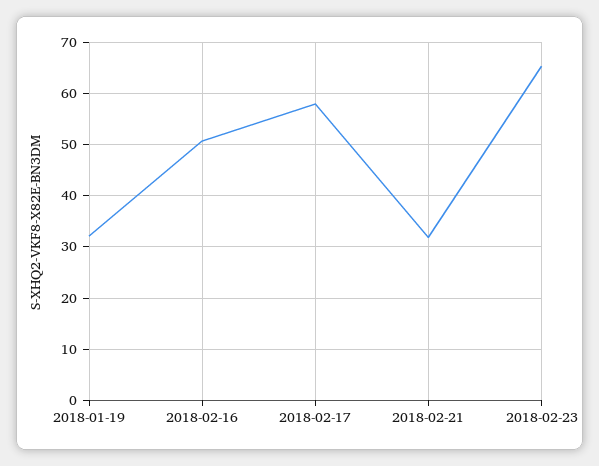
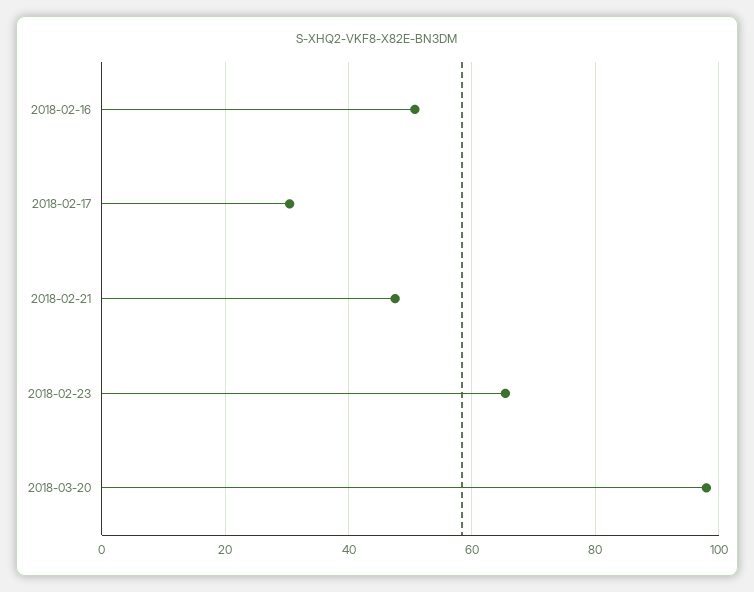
2018-01-19: 32 -> none
2018-02-17: 58 -> 30
2018-02-21: 32 -> 48
2018-03-20: none -> 98

